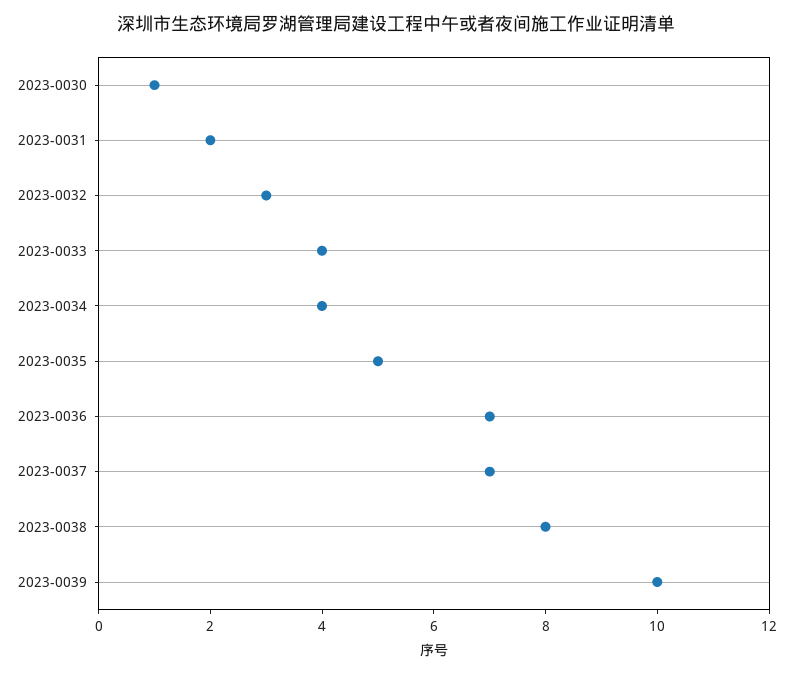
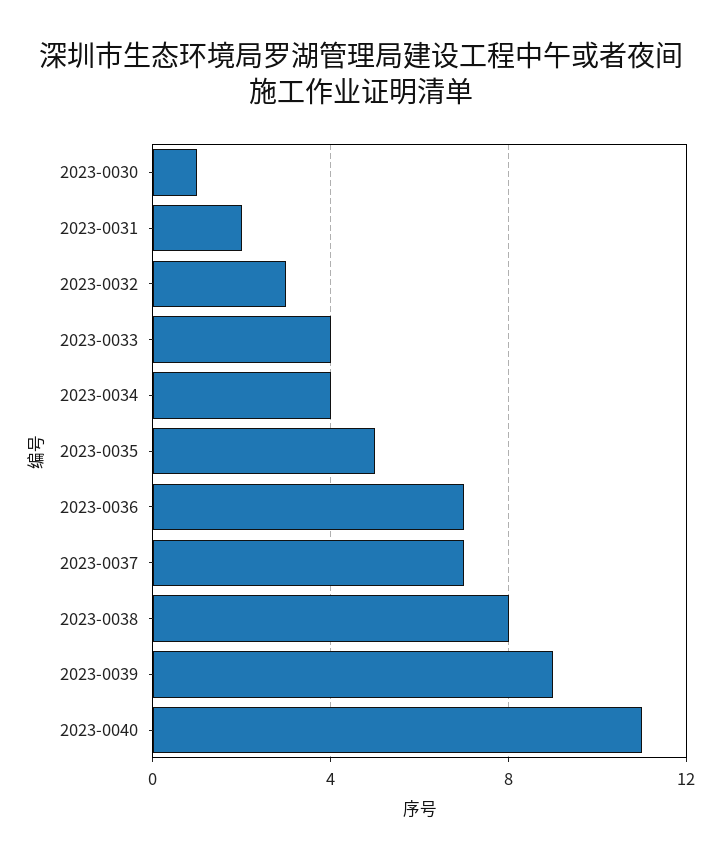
2023-0039: 10 -> 9
2023-0040: none -> 11

